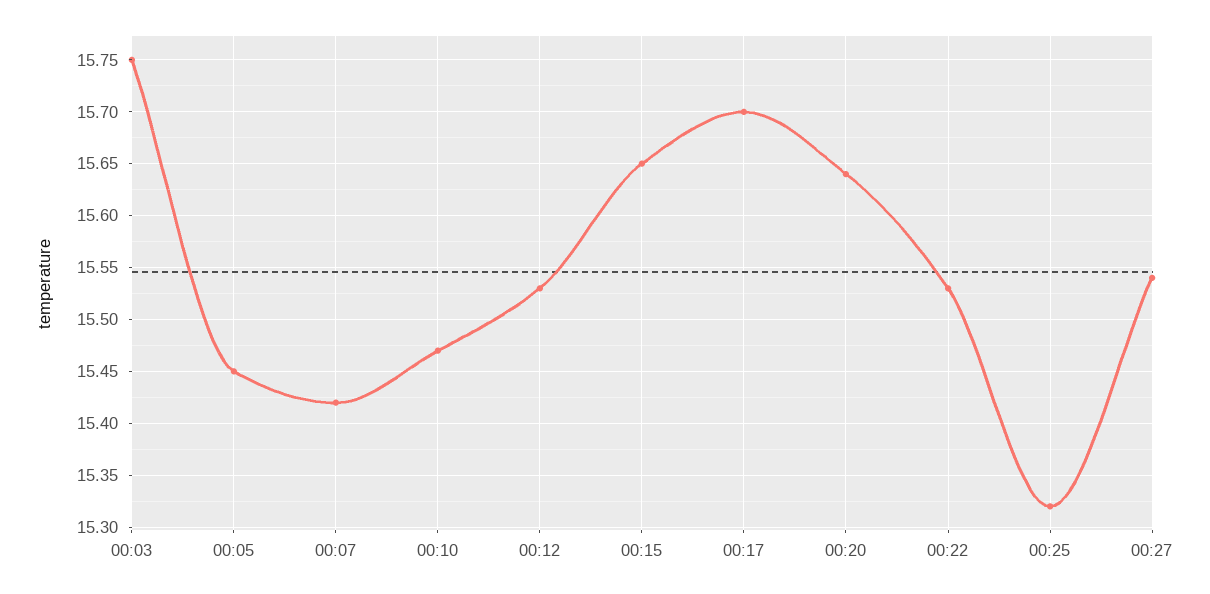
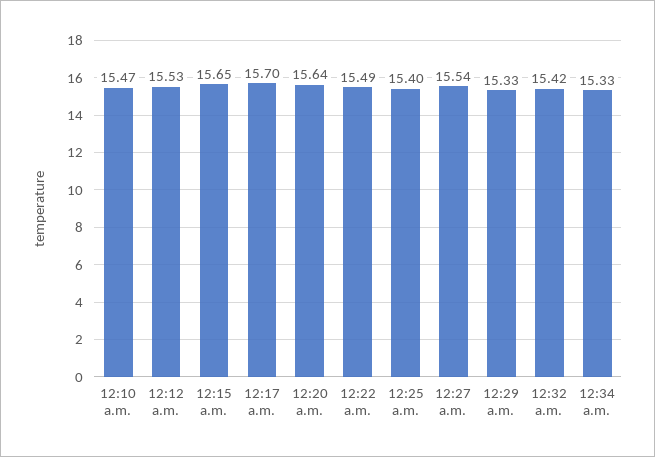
00:03: 15.75 -> none
00:05: 15.45 -> none
00:07: 15.42 -> none
00:22: 15.53 -> 15.49
00:25: 15.32 -> 15.4
12:29 a.m.: none -> 15.33
12:32 a.m.: none -> 15.42
12:34 a.m.: none -> 15.33

